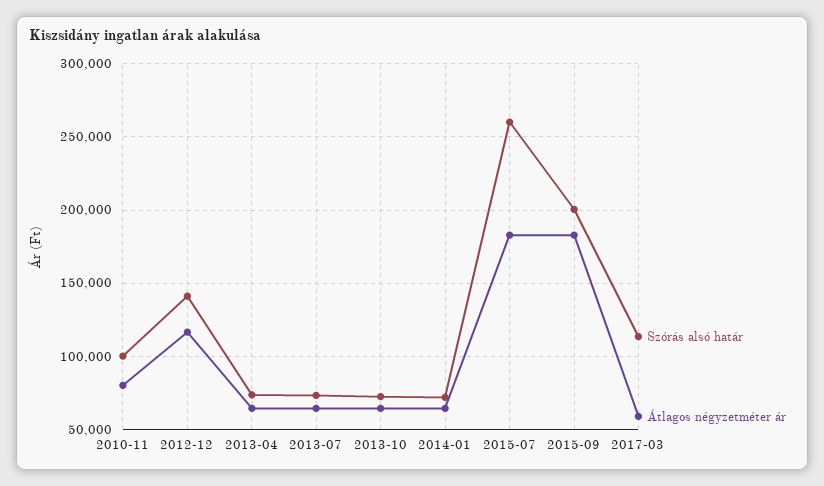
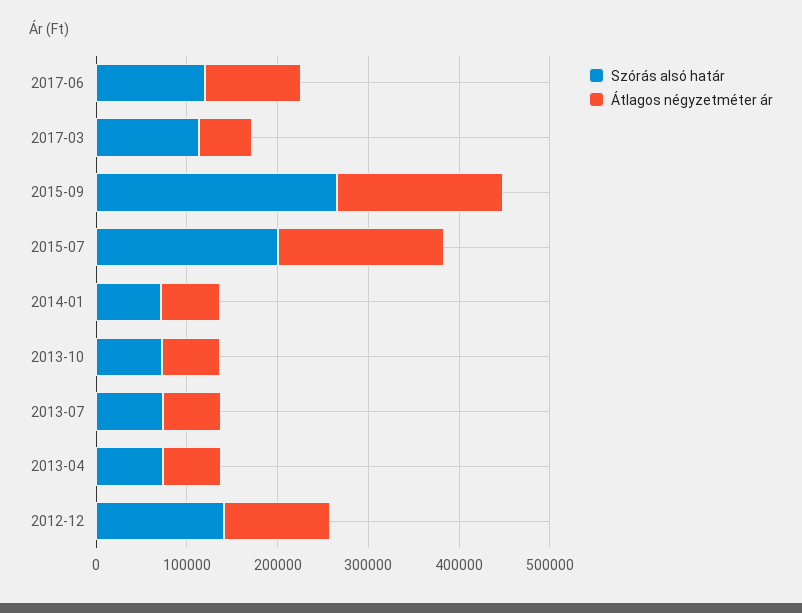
Szórás alsó határ, 2010-11: 100000 -> none
Átlagos négyzetméter ár, 2010-11: 80000 -> none
Szórás alsó határ, 2015-07: 260000 -> 200000
Szórás alsó határ, 2015-09: 200000 -> 260000
Szórás alsó határ, 2017-06: none -> 120000
Átlagos négyzetméter ár, 2017-06: none -> 100000

